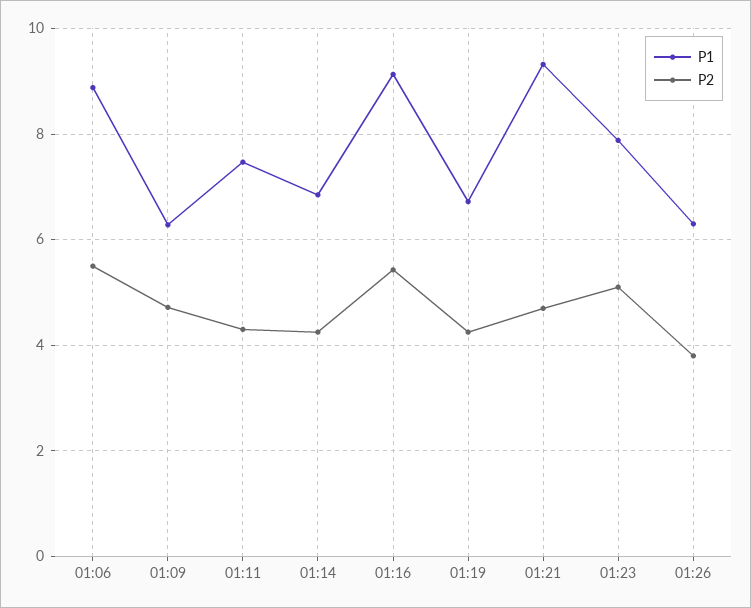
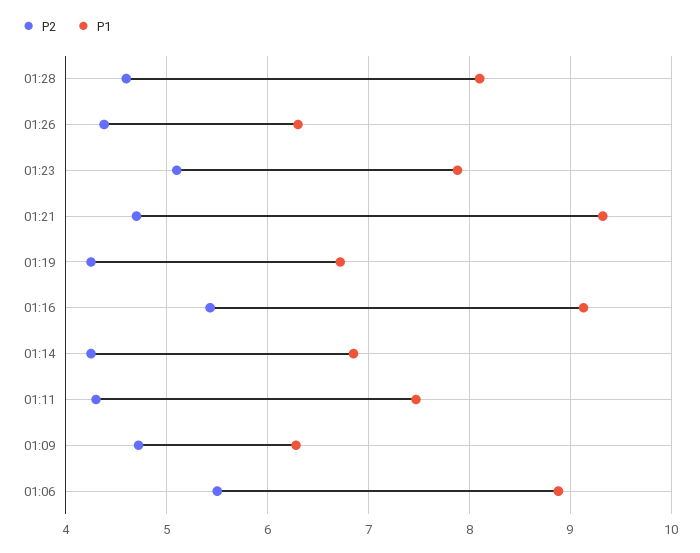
P2, 01:26: 3.8 -> 4.4
P2, 01:28: none -> 4.6
P1, 01:28: none -> 8.1

